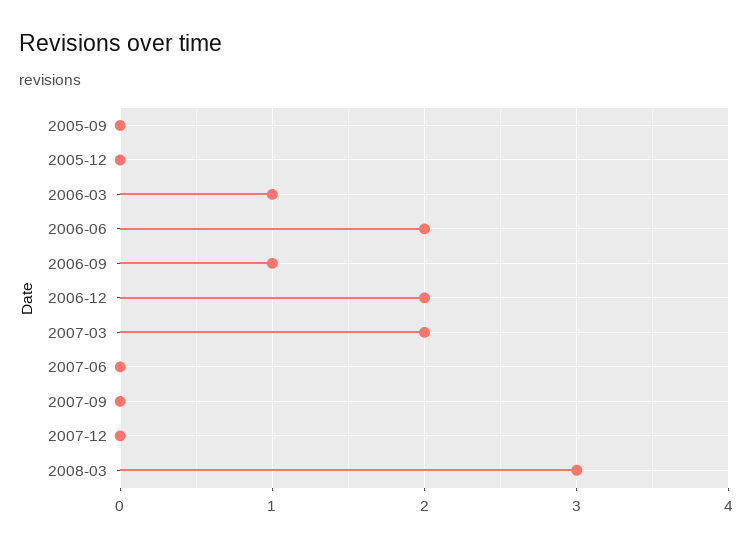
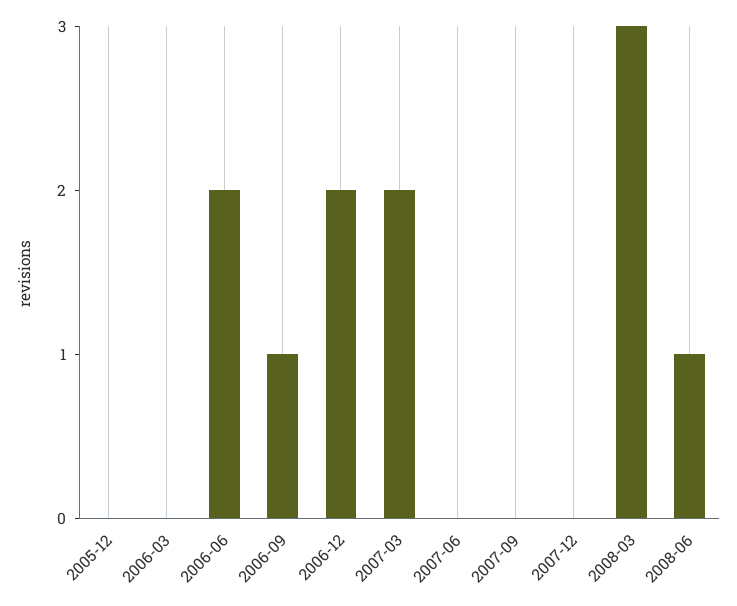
2005-09: 0 -> none
2006-03: 1 -> 0
2008-06: none -> 1

